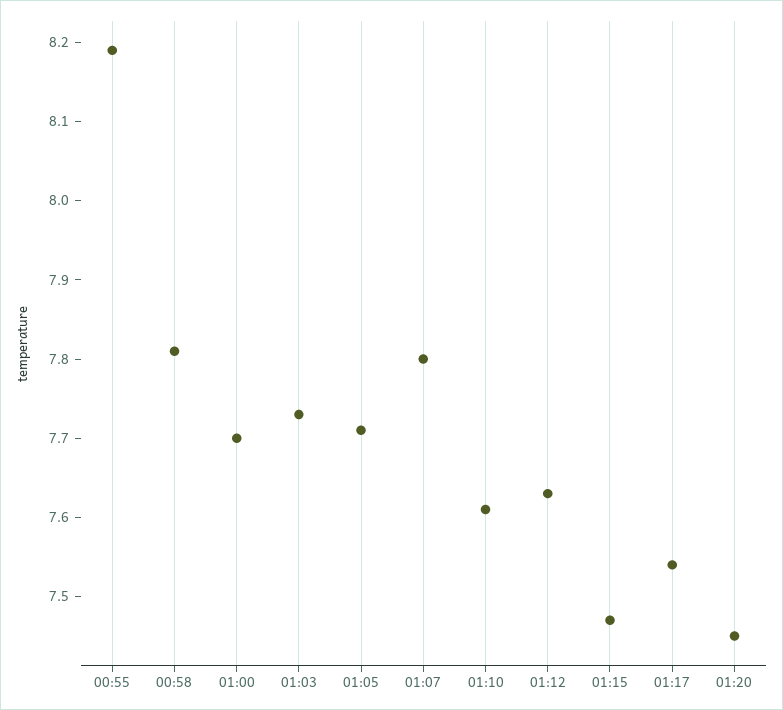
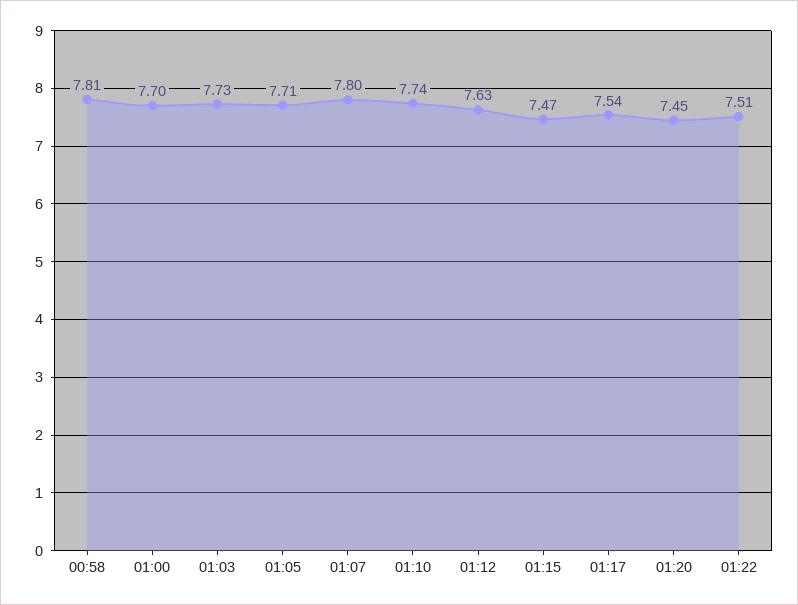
00:55: 8.2 -> none
01:10: 7.6 -> 7.74
01:22: none -> 7.51

